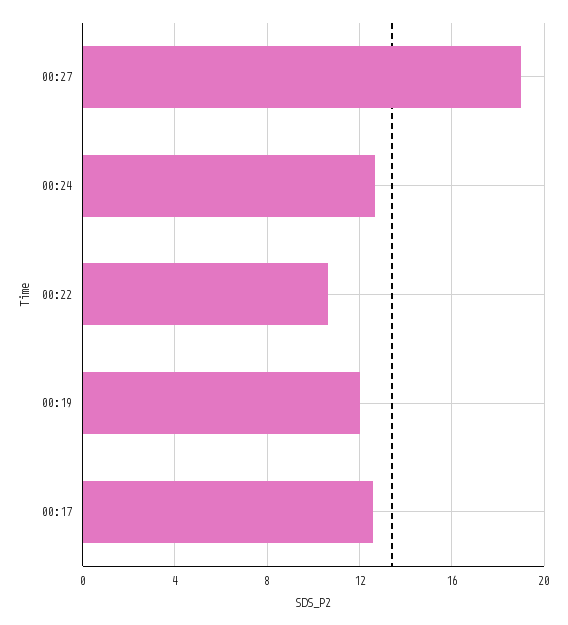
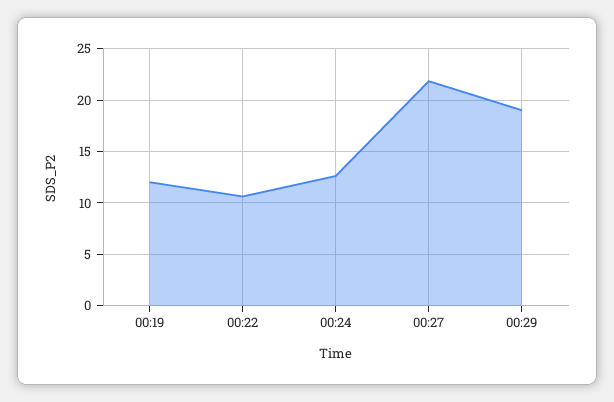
00:27: 19 -> 22
00:17: 12.5 -> none
00:29: none -> 19

